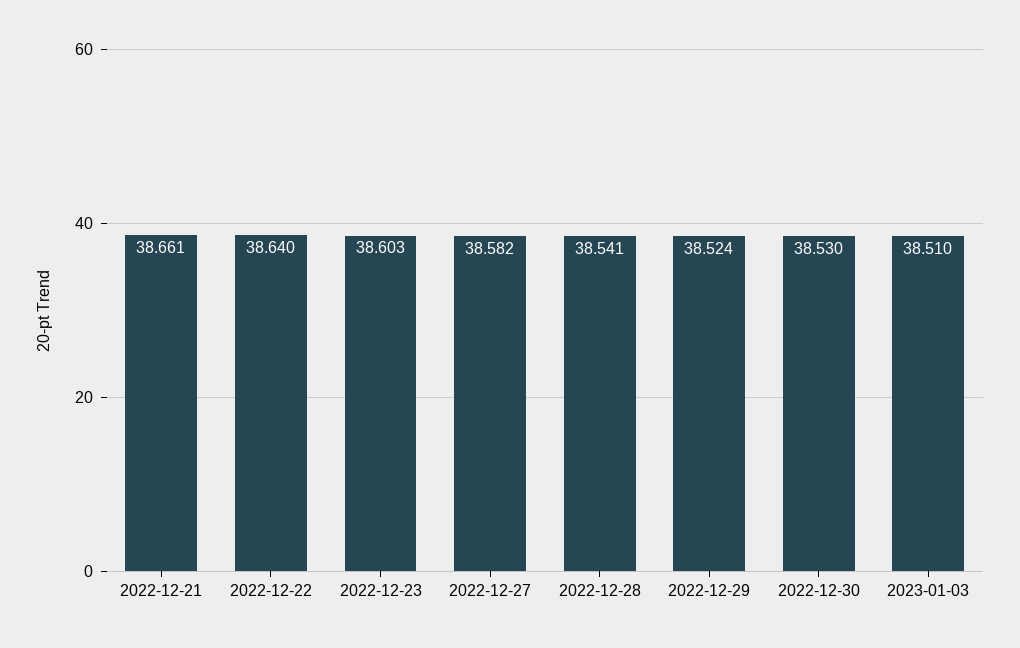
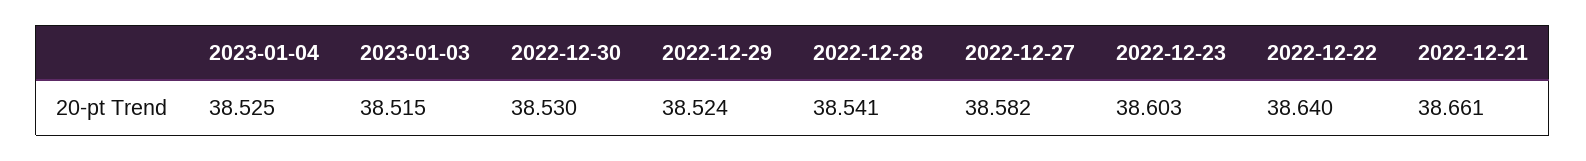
2023-01-03: 38.51 -> 38.515
2023-01-04: none -> 38.525

